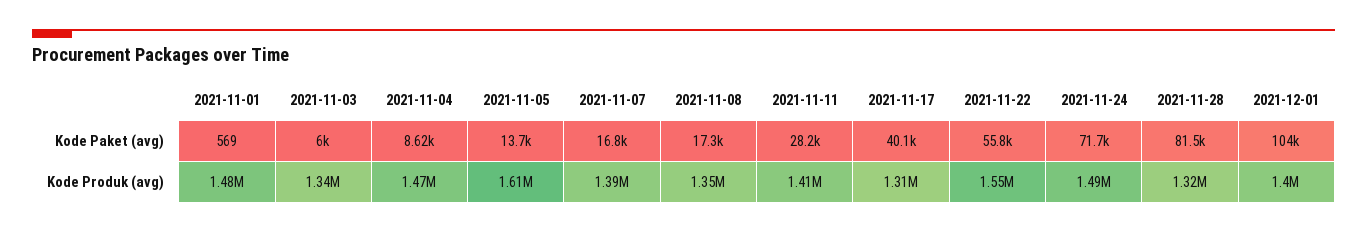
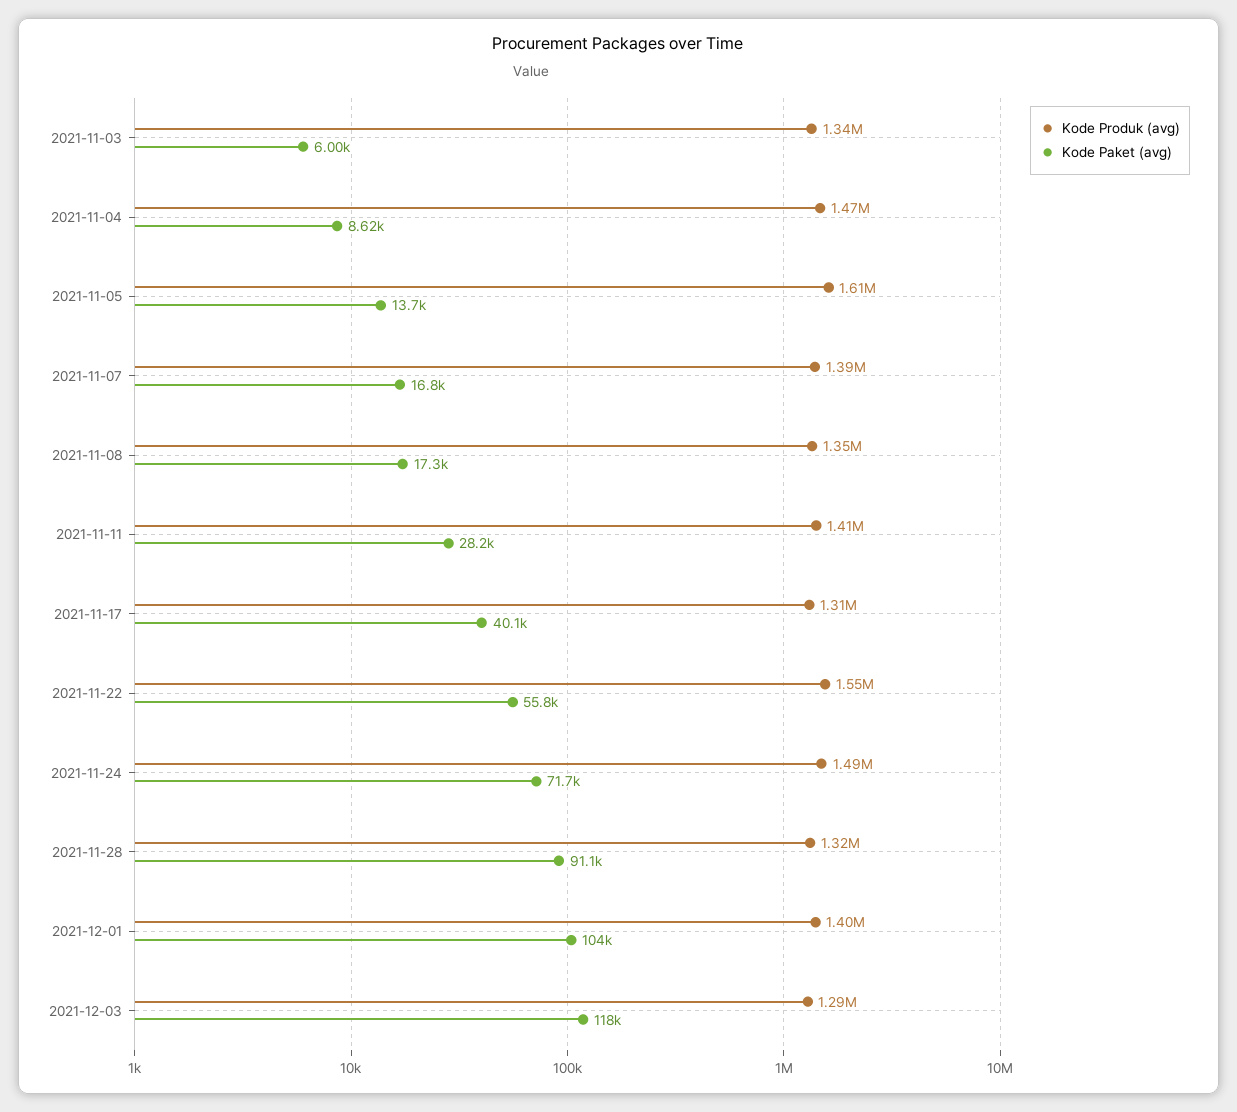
Kode Paket (avg), 2021-11-01: 569 -> none
Kode Paket (avg), 2021-11-28: 81500 -> 91100
Kode Produk (avg), 2021-11-01: 1480000 -> none
Kode Produk (avg), 2021-12-03: none -> 1290000
Kode Paket (avg), 2021-12-03: none -> 118000

